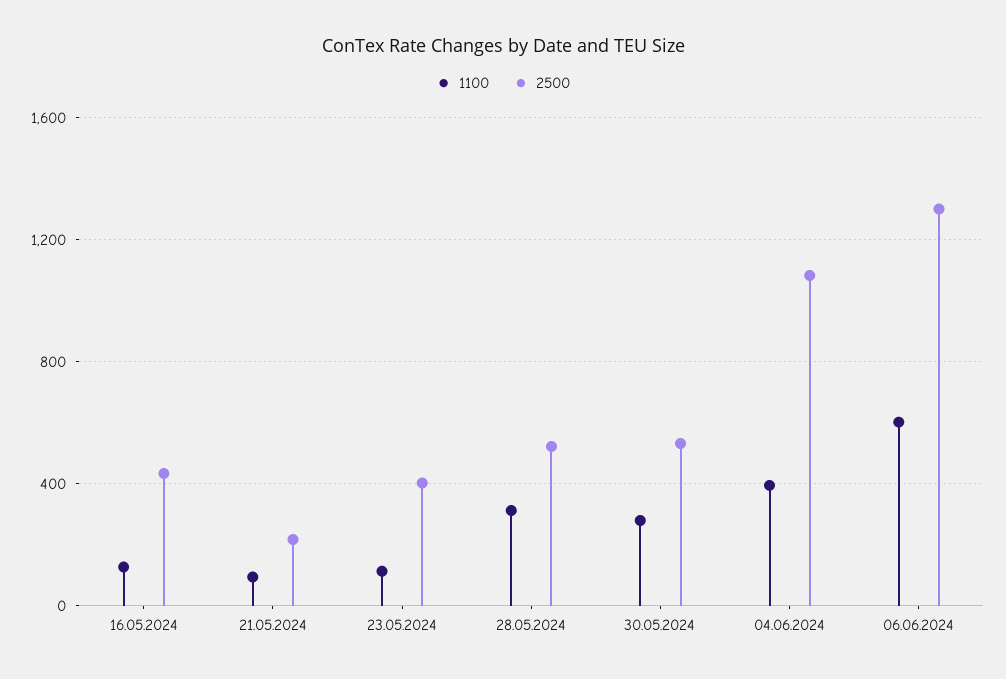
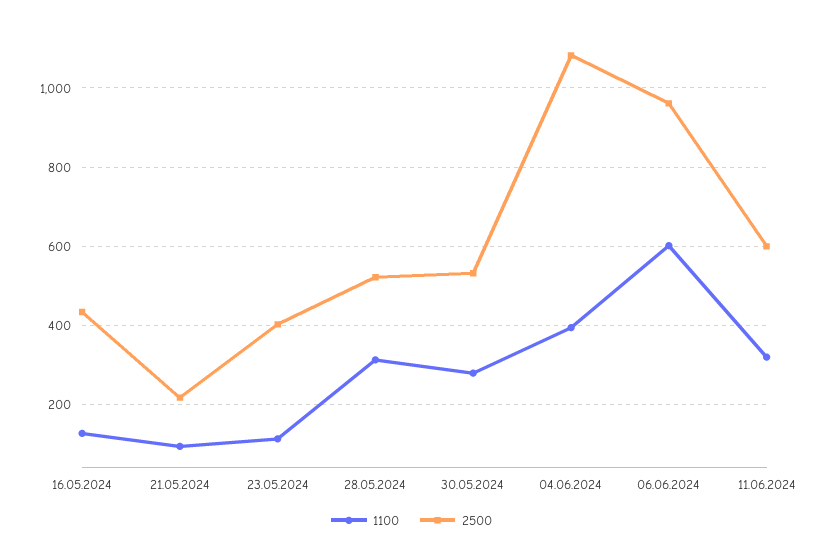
2500, 06.06.2024: 1300 -> 960
1100, 11.06.2024: none -> 320
2500, 11.06.2024: none -> 600

